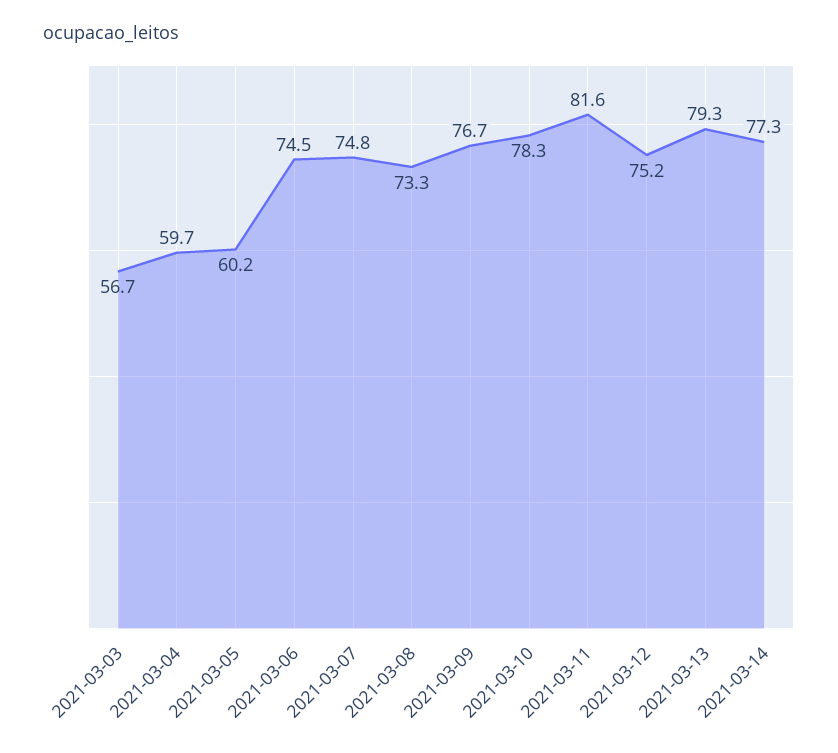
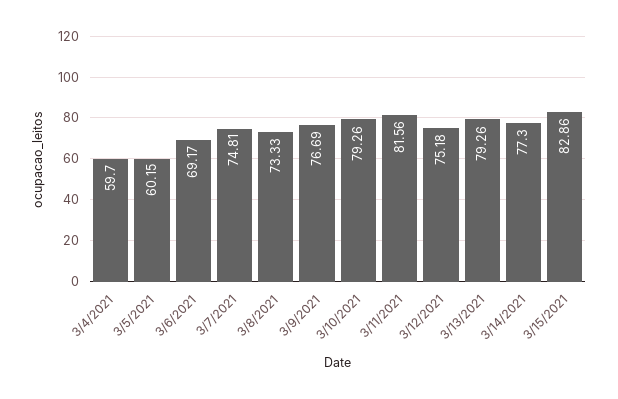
2021-03-03: 56.7 -> none
2021-03-06: 74.5 -> 69.17
2021-03-10: 78.3 -> 79.26
3/15/2021: none -> 82.86

